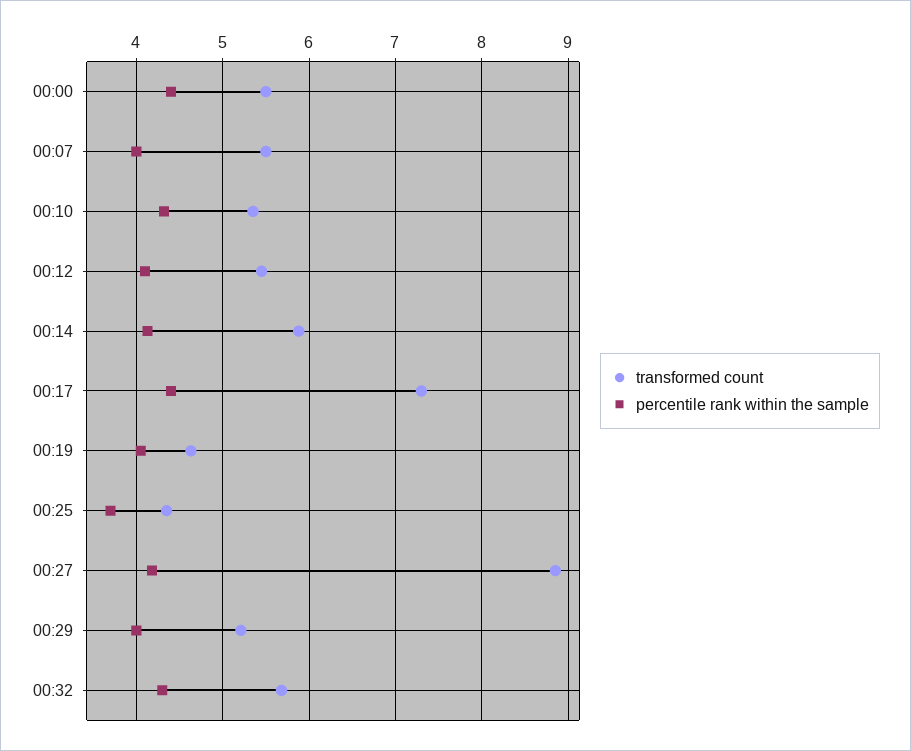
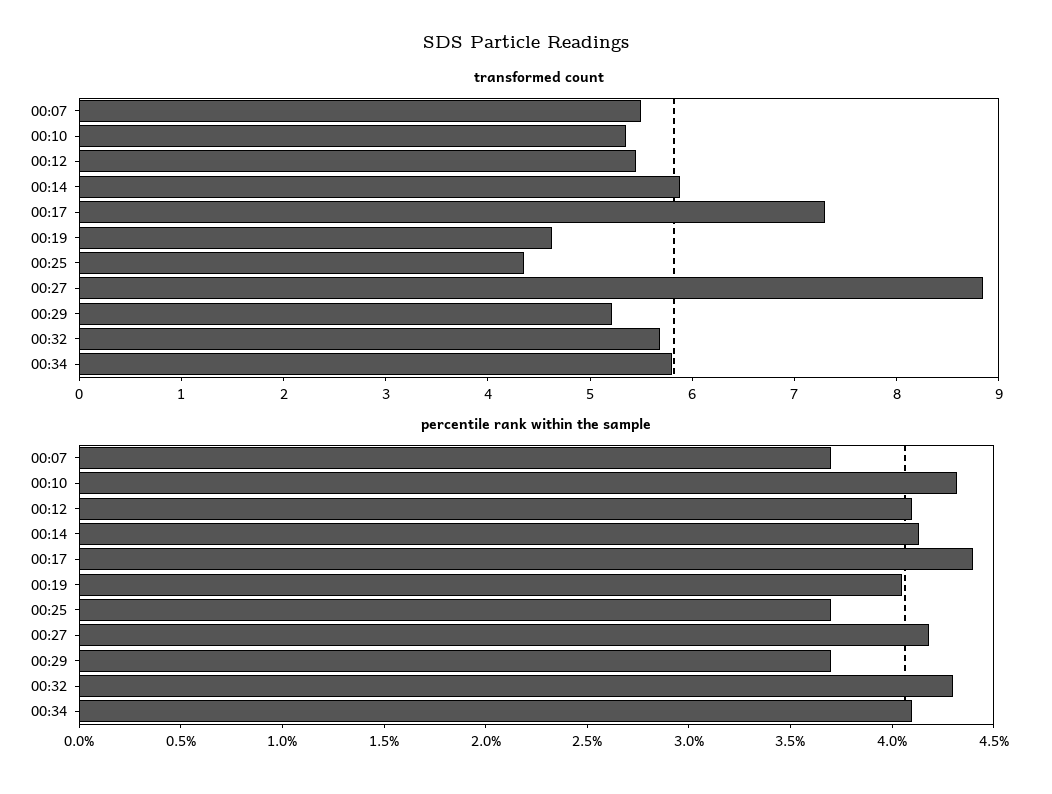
transformed count, 00:00: 5.5 -> none
percentile rank within the sample, 00:00: 4.4 -> none
percentile rank within the sample, 00:07: 4 -> 3.7
percentile rank within the sample, 00:29: 4 -> 3.7
transformed count, 00:34: none -> 5.8
percentile rank within the sample, 00:34: none -> 4.1

